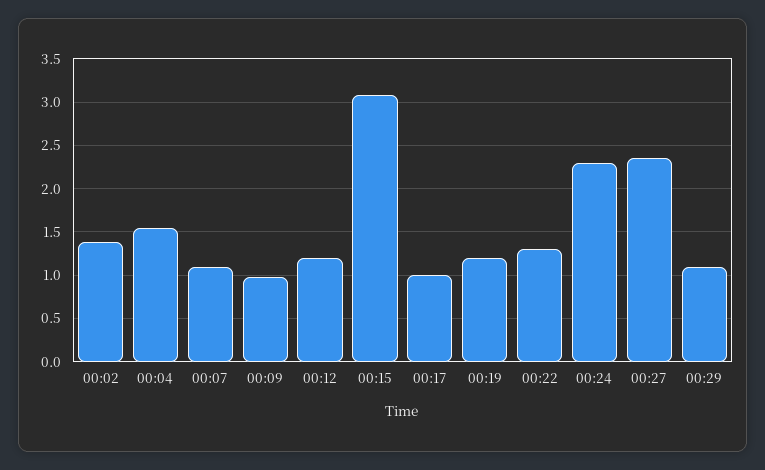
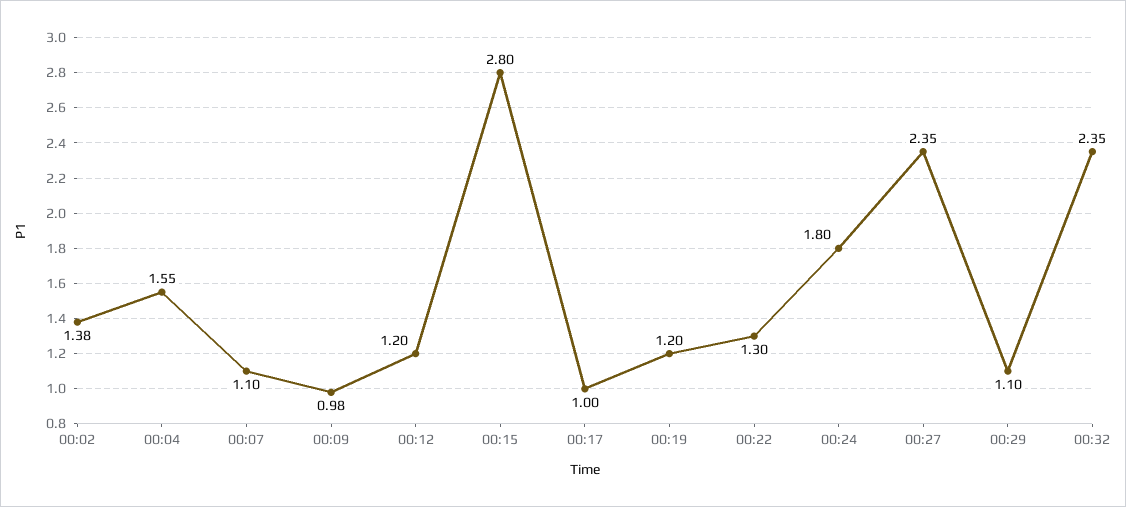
00:15: 3.1 -> 2.8
00:24: 2.3 -> 1.8
00:32: none -> 2.35

